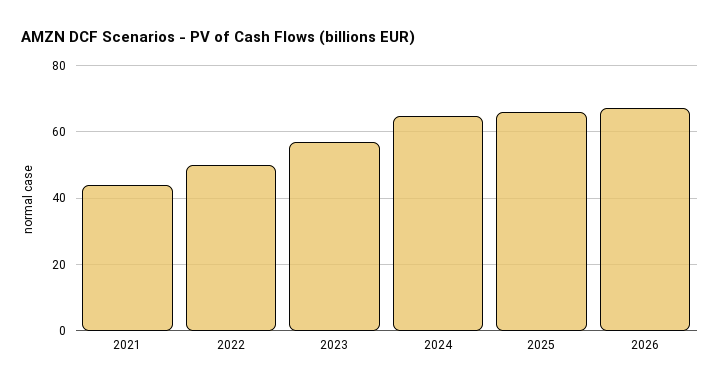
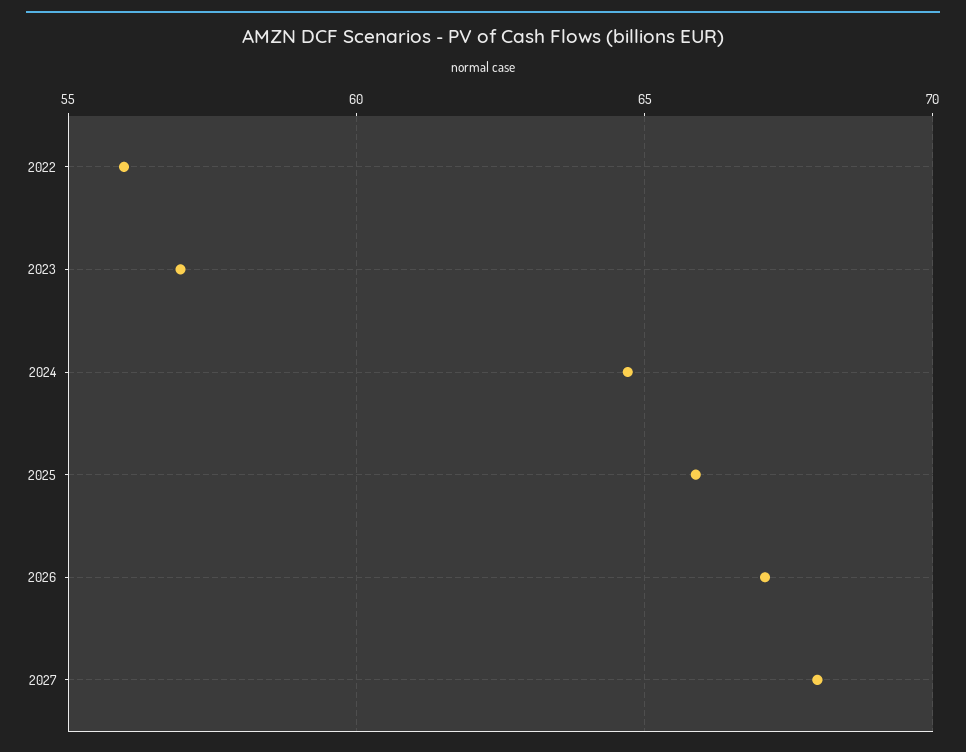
2021: 44 -> none
2022: 50 -> 56
2027: none -> 68

